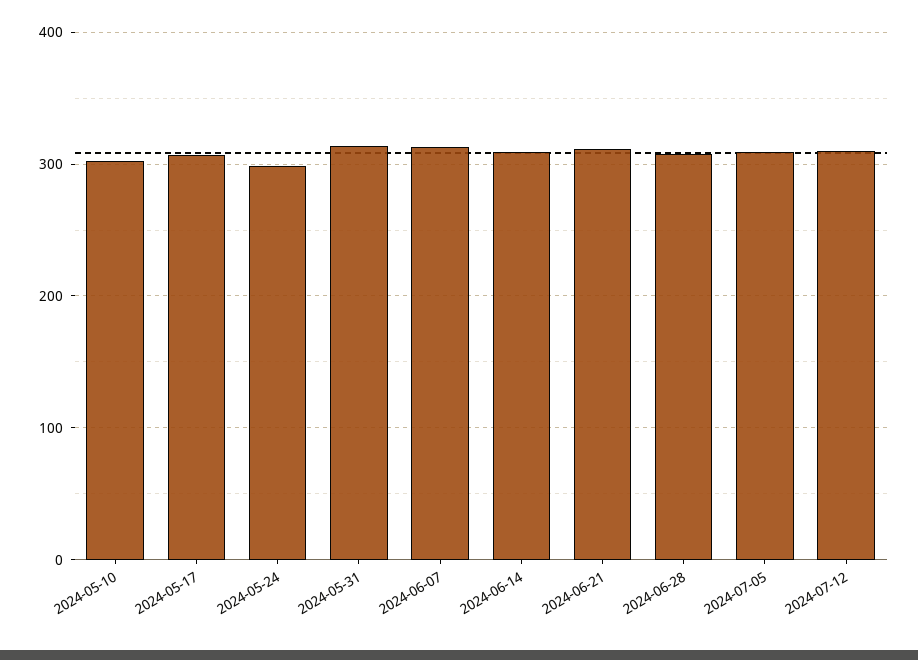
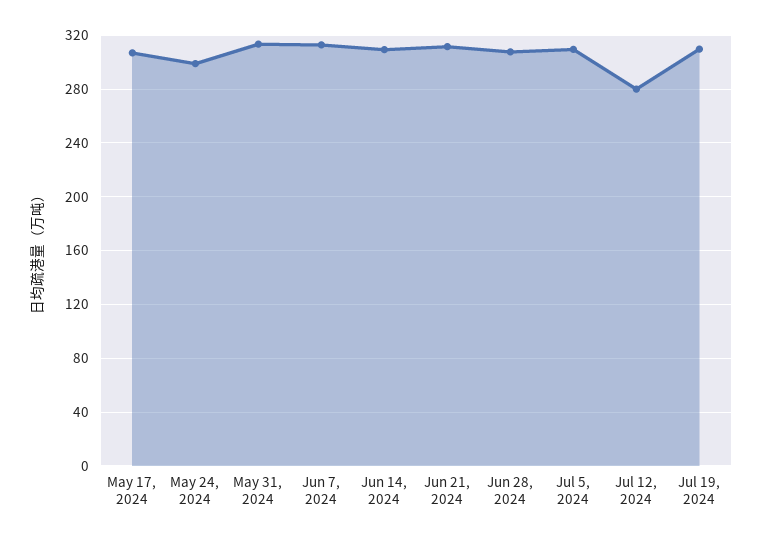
2024-05-10: 300 -> none
2024-07-12: 310 -> 280
Jul 19, 2024: none -> 310

